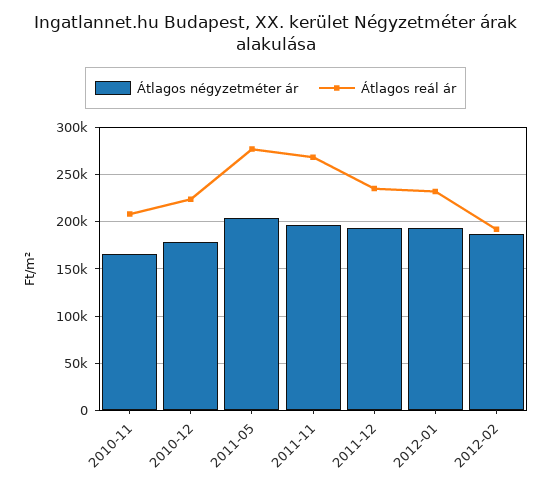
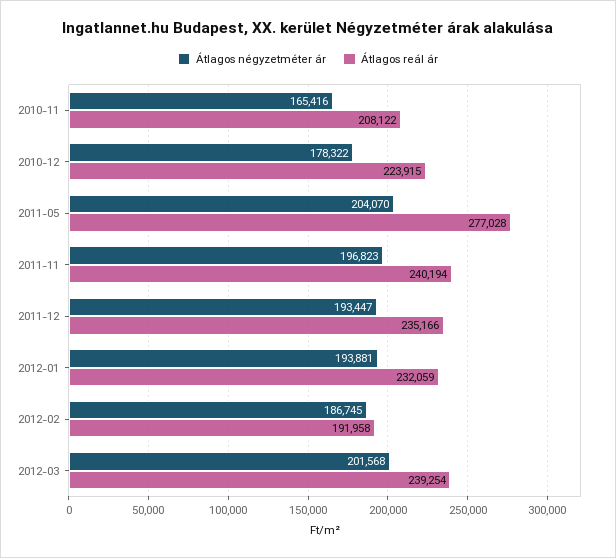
Átlagos reál ár, 2011-11: 270000 -> 240194
Átlagos négyzetméter ár, 2012-03: none -> 201568
Átlagos reál ár, 2012-03: none -> 239254

